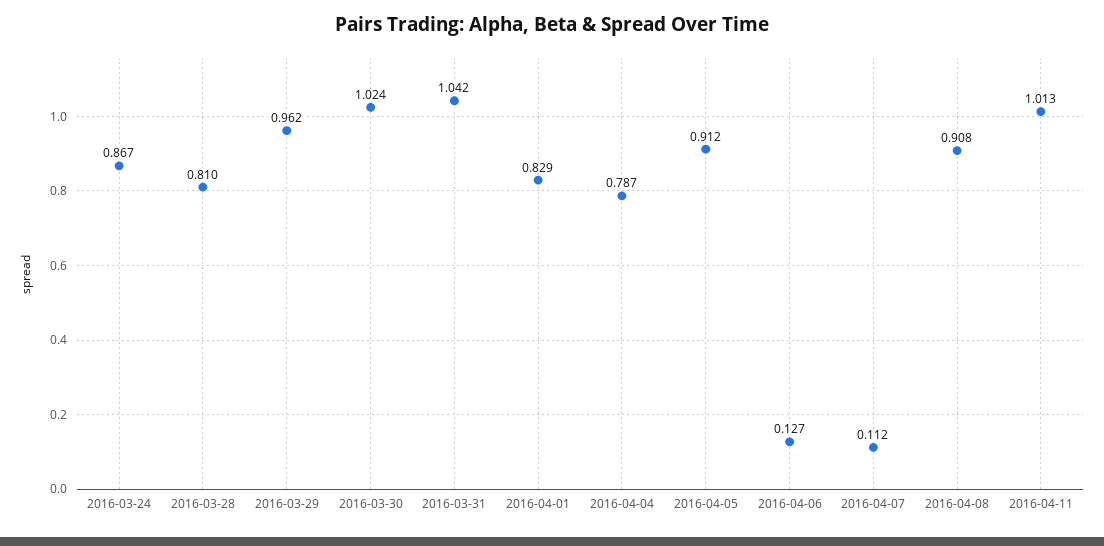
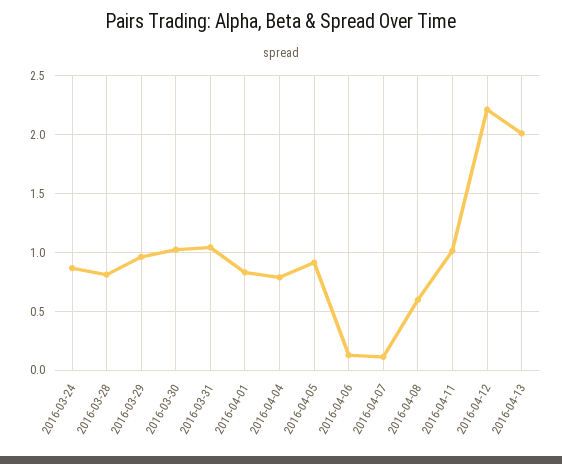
2016-04-08: 0.908 -> 0.6
2016-04-12: none -> 2.2
2016-04-13: none -> 2

